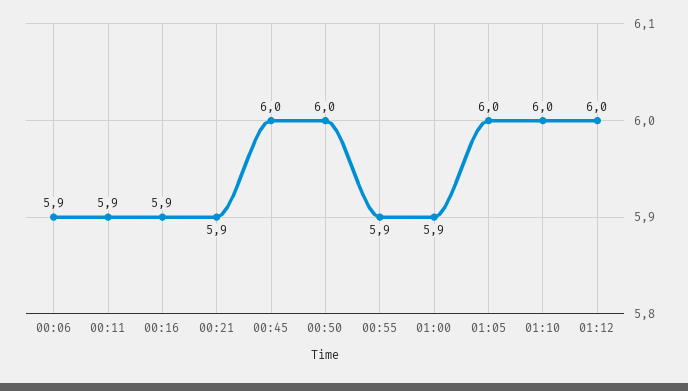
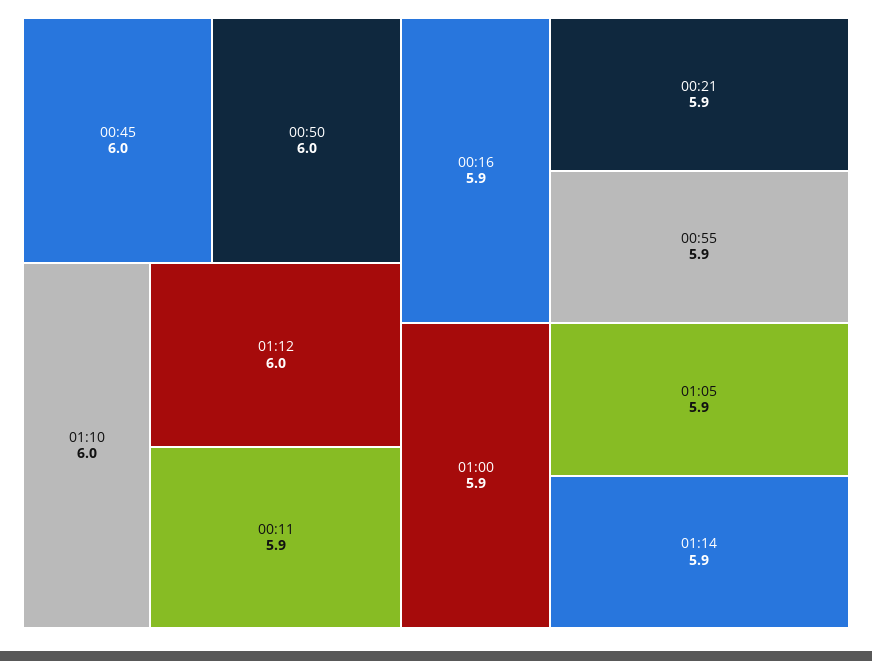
00:06: 5.9 -> none
01:05: 6 -> 5.9
01:14: none -> 5.9

